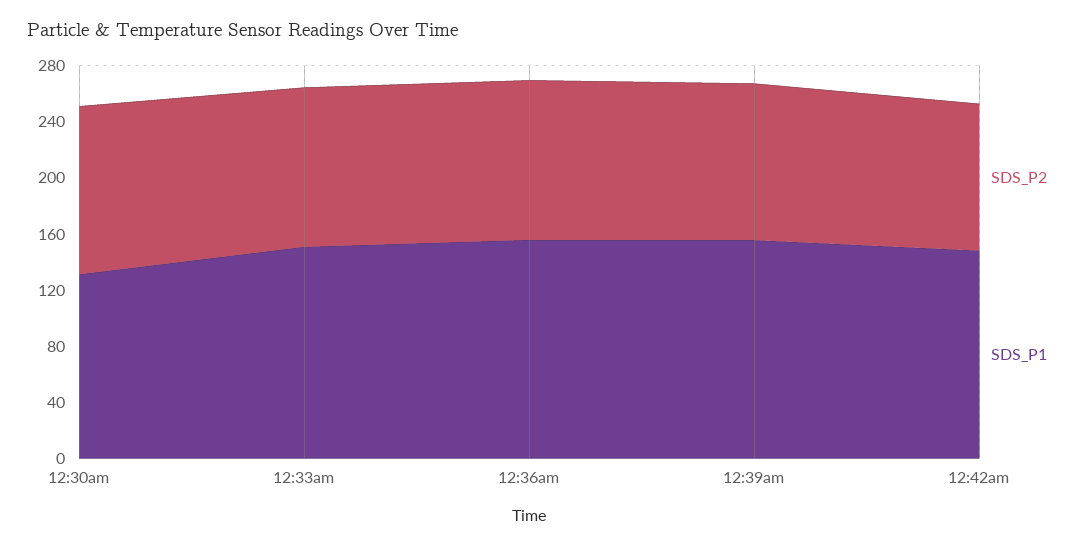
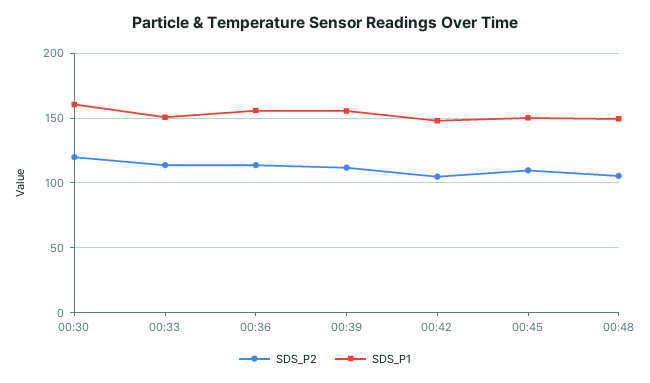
SDS_P1, 12:30am: 130 -> 160
SDS_P2, 00:45: none -> 110
SDS_P1, 00:45: none -> 150
SDS_P2, 00:48: none -> 105
SDS_P1, 00:48: none -> 150

